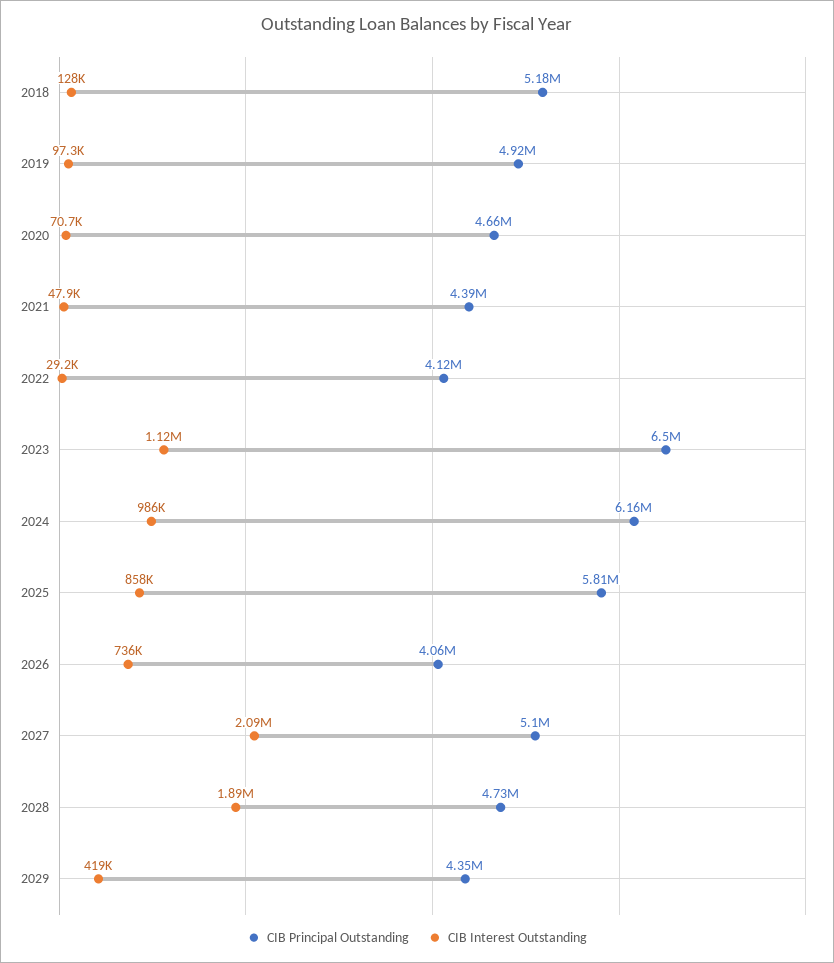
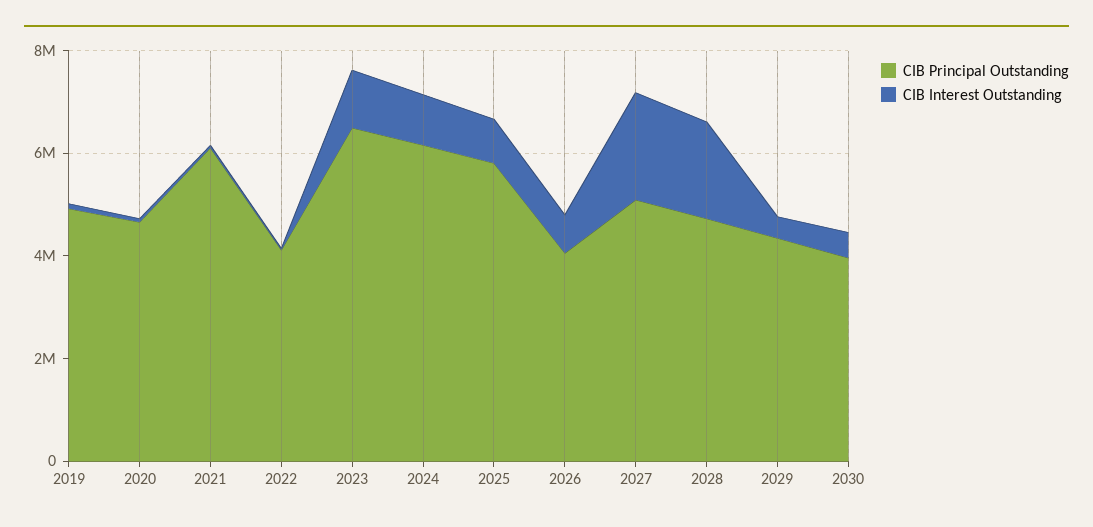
CIB Principal Outstanding, 2018: 5180000 -> none
CIB Interest Outstanding, 2018: 128000 -> none
CIB Principal Outstanding, 2021: 4390000 -> 6000000
CIB Principal Outstanding, 2030: none -> 4000000
CIB Interest Outstanding, 2030: none -> 500000

